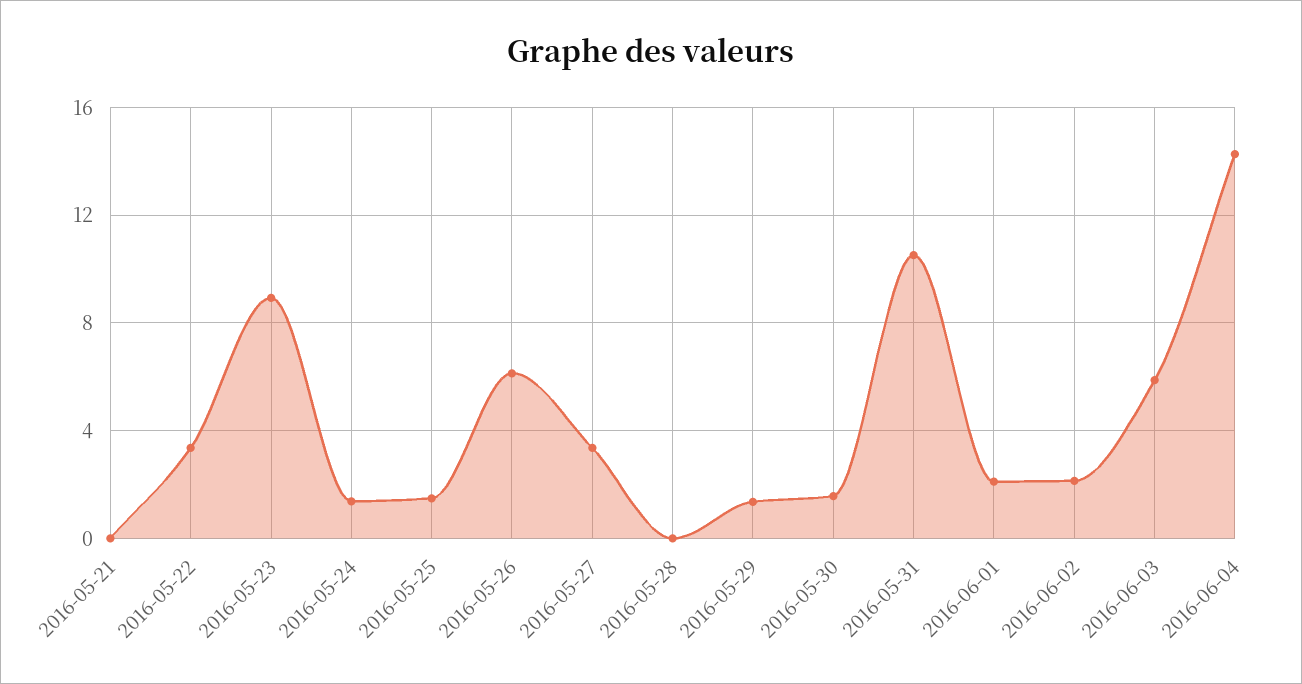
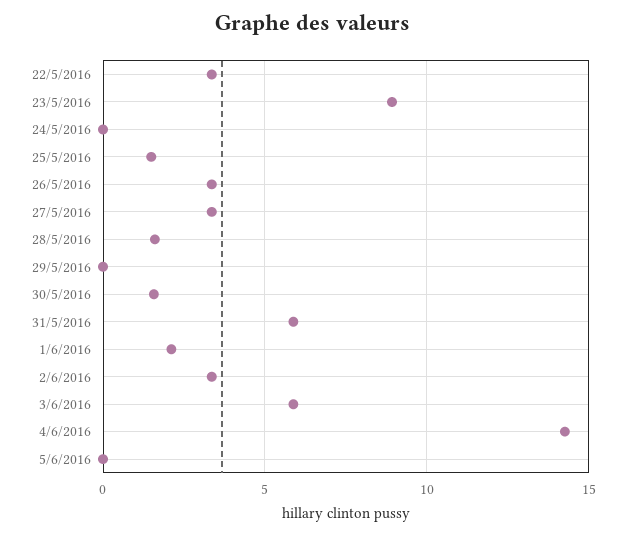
2016-05-21: 0 -> none
2016-05-24: 1.5 -> 0
2016-05-26: 6 -> 3.5
2016-05-28: 0 -> 1.5
2016-05-29: 1.5 -> 0
2016-05-31: 10.5 -> 6
2016-06-02: 2 -> 3.5
5/6/2016: none -> 0

